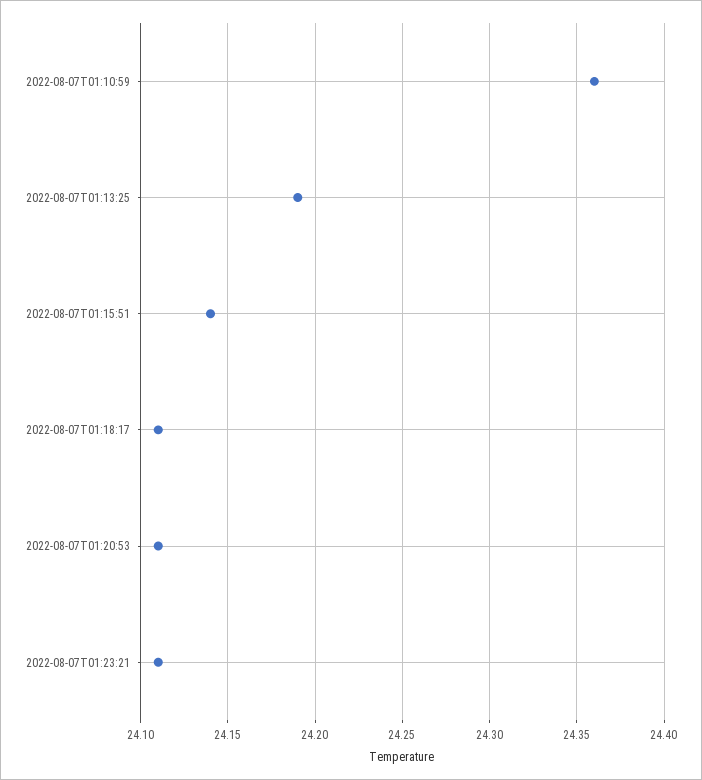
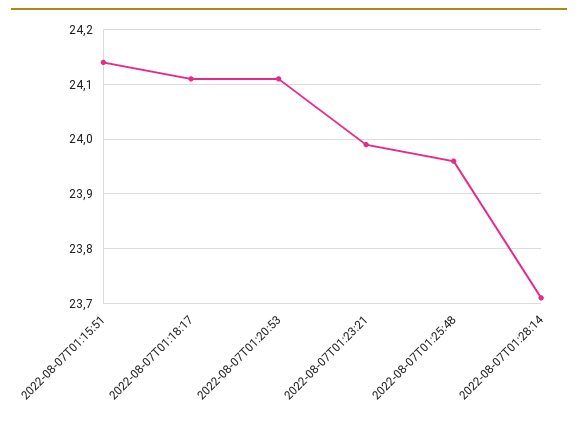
2022-08-07T01:10:59: 24.36 -> none
2022-08-07T01:13:25: 24.19 -> none
2022-08-07T01:23:21: 24.11 -> 24
2022-08-07T01:25:48: none -> 23.95
2022-08-07T01:28:14: none -> 23.7

